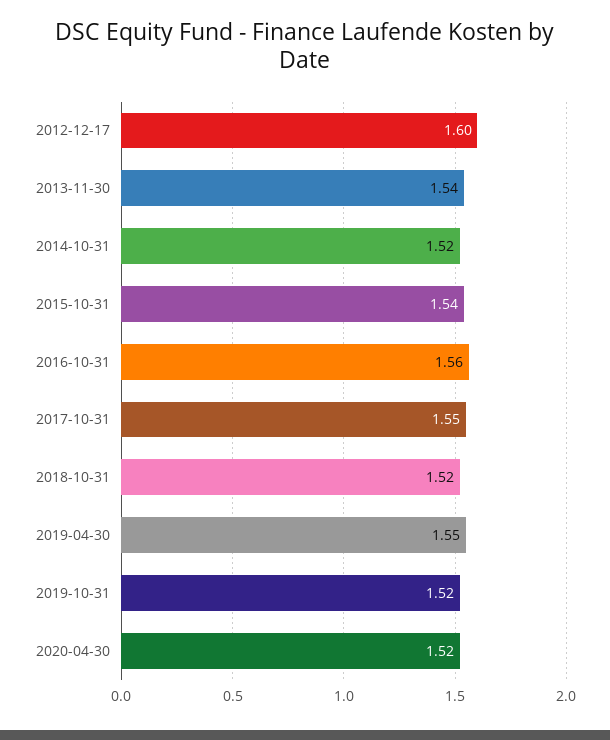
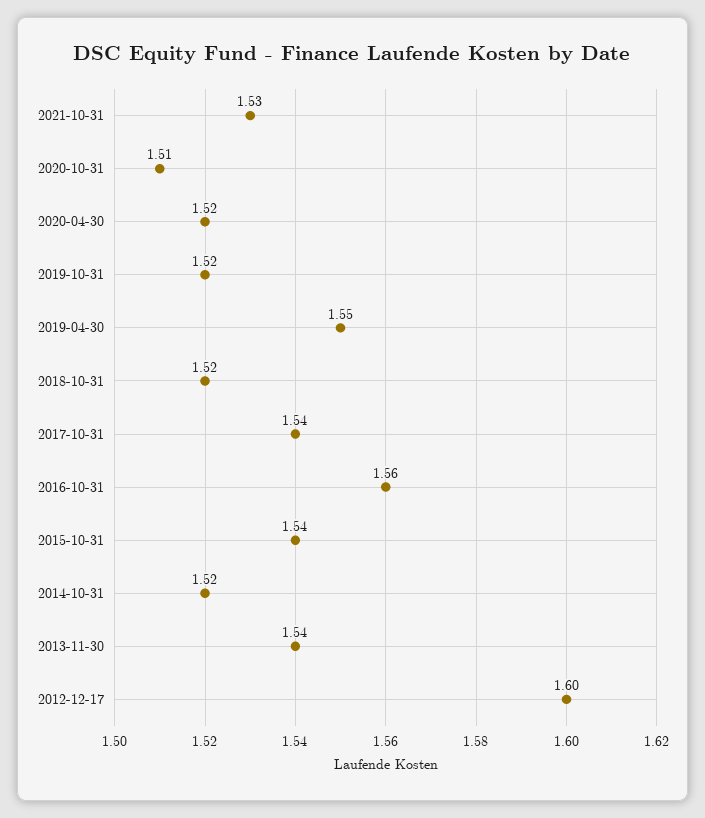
2017-10-31: 1.55 -> 1.54
2021-10-31: none -> 1.53
2020-10-31: none -> 1.51

